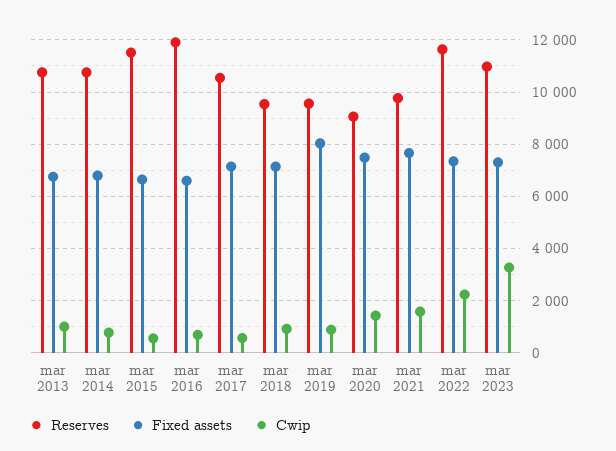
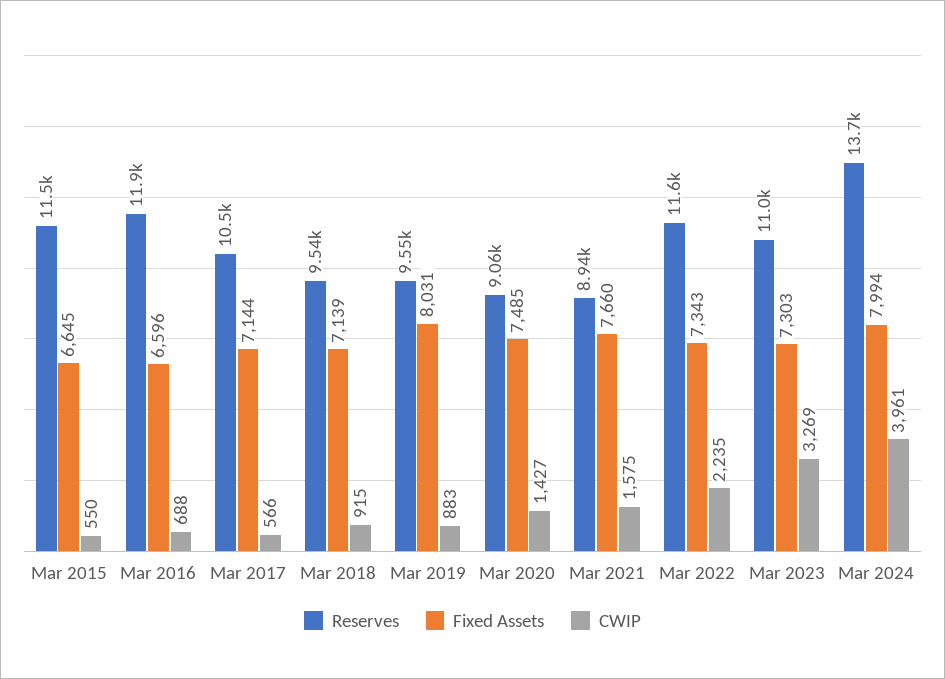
Reserves, mar 2013: 10750 -> none
Fixed assets, mar 2013: 6750 -> none
Cwip, mar 2013: 1000 -> none
Reserves, mar 2014: 10750 -> none
Fixed assets, mar 2014: 6750 -> none
Cwip, mar 2014: 750 -> none
Reserves, mar 2021: 9750 -> 8940
Reserves, Mar 2024: none -> 13700
Fixed assets, Mar 2024: none -> 7994
Cwip, Mar 2024: none -> 3961

